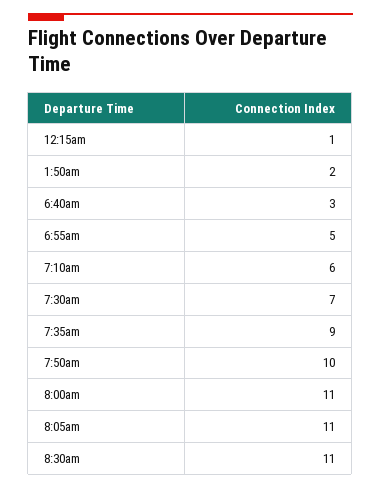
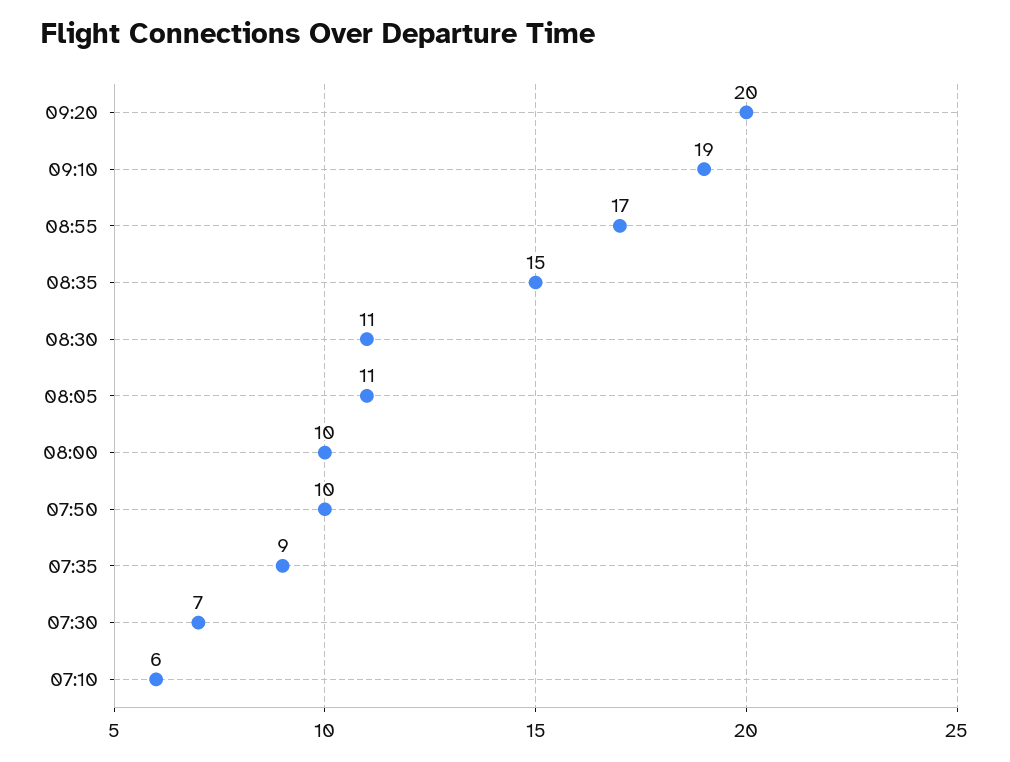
12:15am: 1 -> none
1:50am: 2 -> none
6:40am: 3 -> none
6:55am: 5 -> none
8:00am: 11 -> 10
09:20: none -> 20
09:10: none -> 19
08:55: none -> 17
08:35: none -> 15

